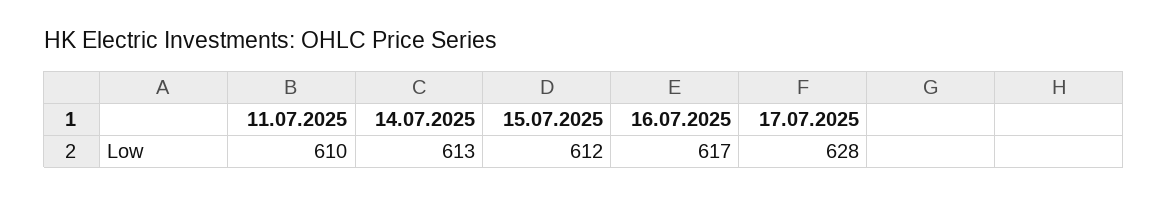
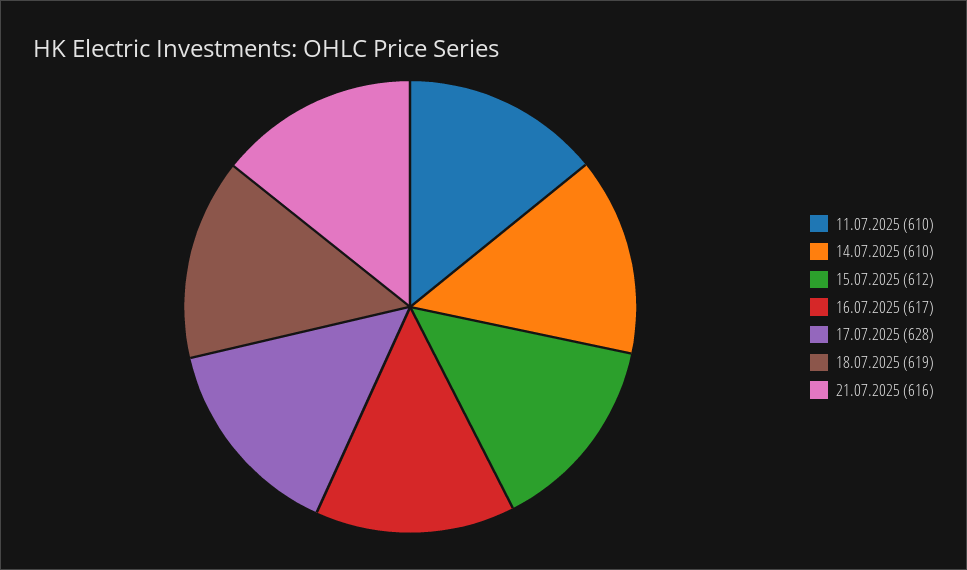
14.07.2025: 613 -> 610
18.07.2025: none -> 619
21.07.2025: none -> 616

